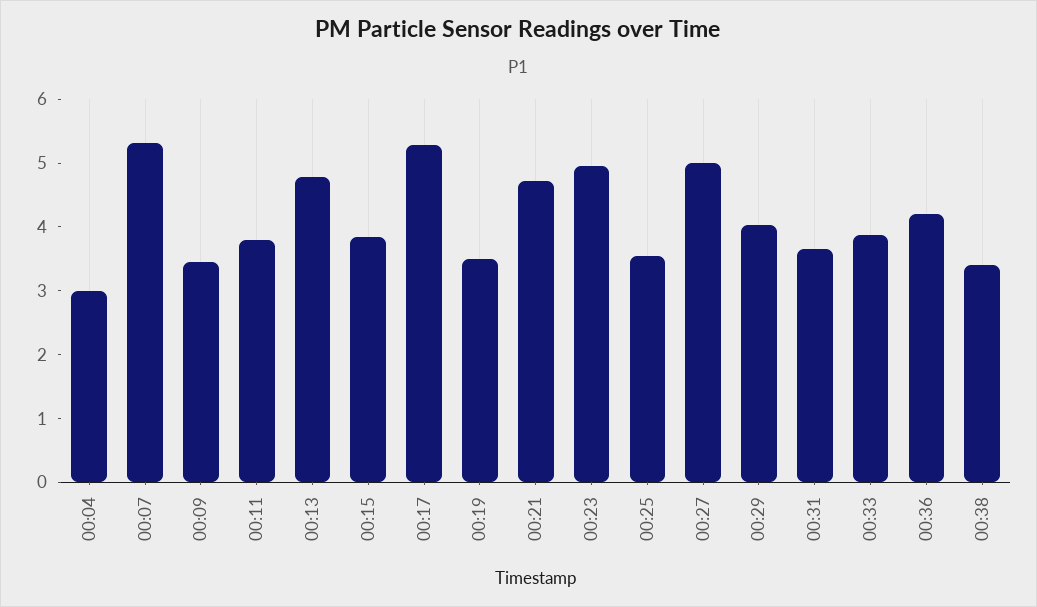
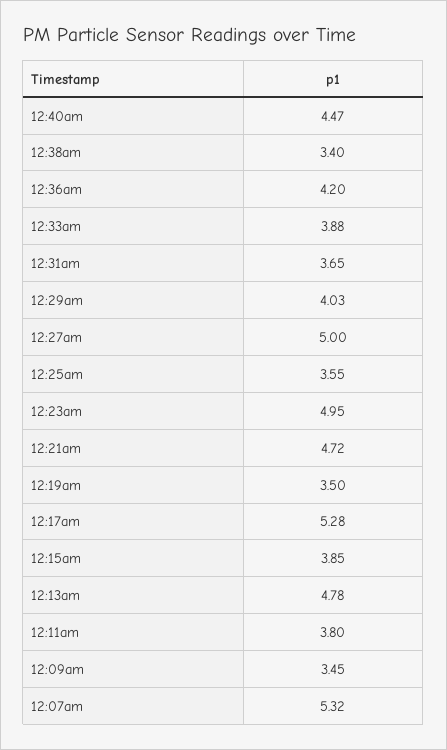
00:04: 3 -> none
12:40am: none -> 4.47

